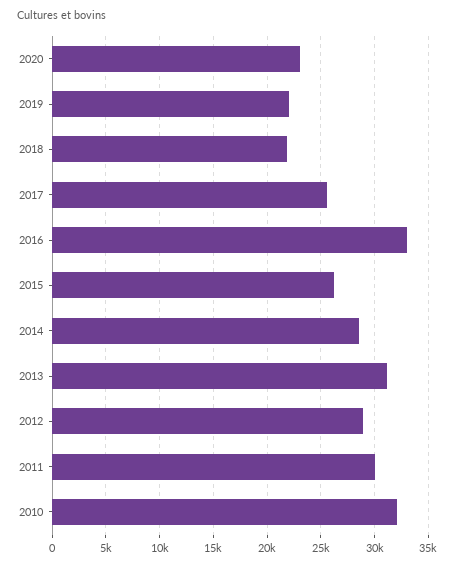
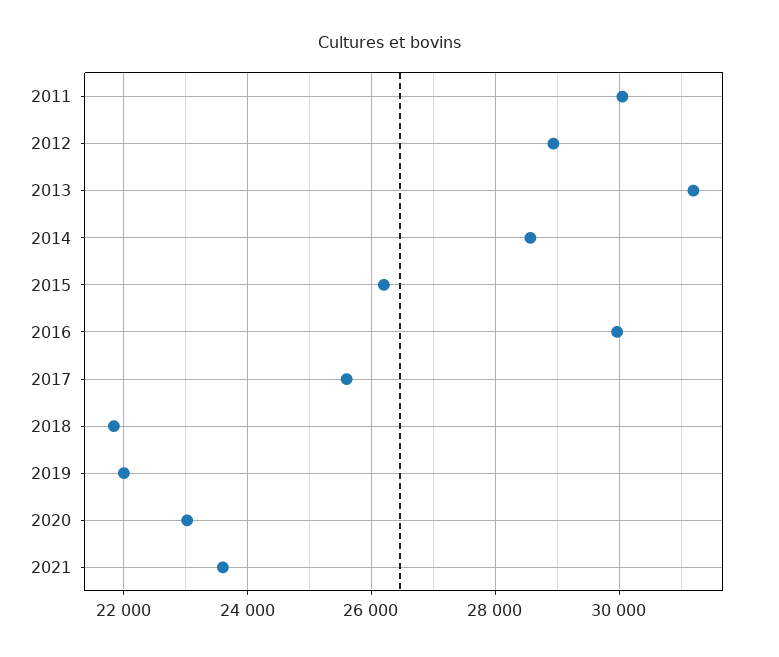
2016: 33000 -> 30000
2010: 32000 -> none
2021: none -> 23600

